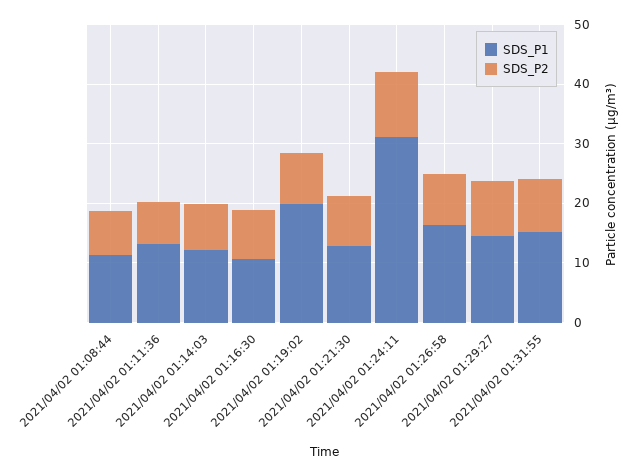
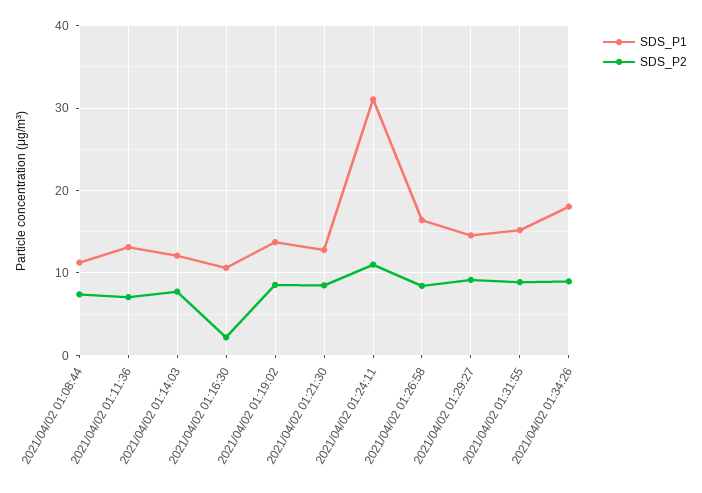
SDS_P2, 2021/04/02 01:16:30: 8 -> 2
SDS_P1, 2021/04/02 01:19:02: 20 -> 14
SDS_P1, 2021/04/02 01:34:26: none -> 18
SDS_P2, 2021/04/02 01:34:26: none -> 9

